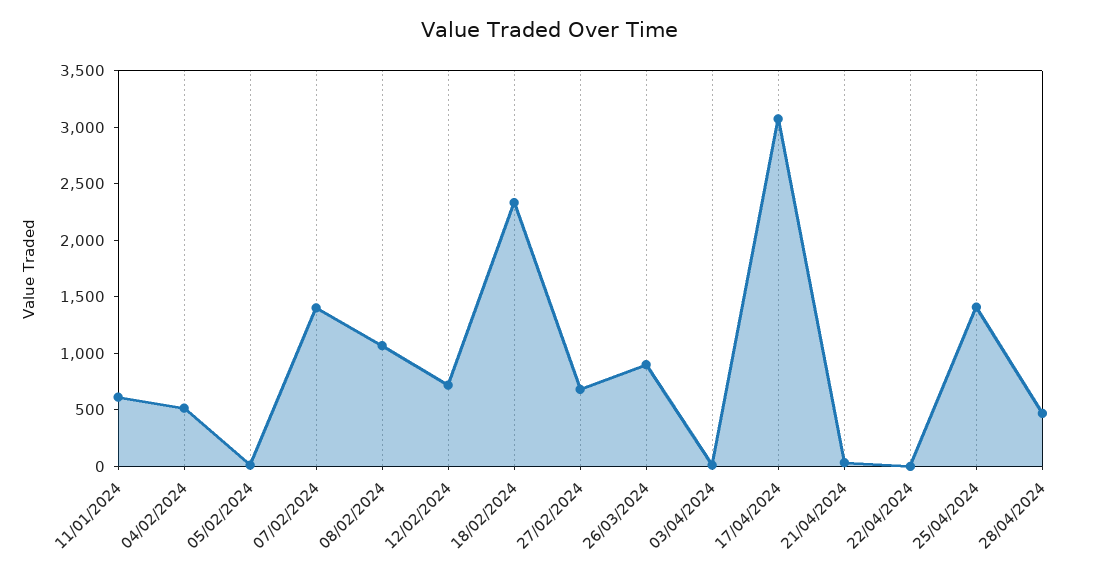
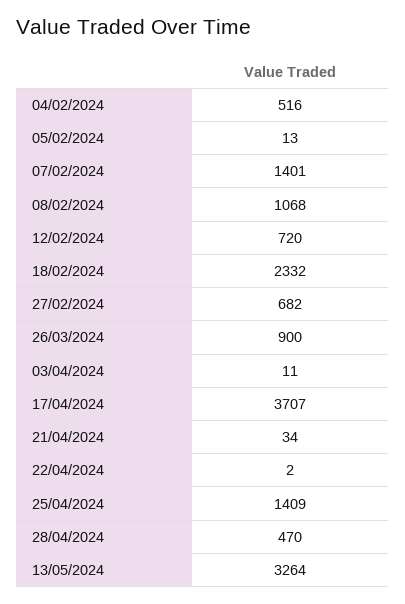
11/01/2024: 600 -> none
17/04/2024: 3100 -> 3707
13/05/2024: none -> 3264

